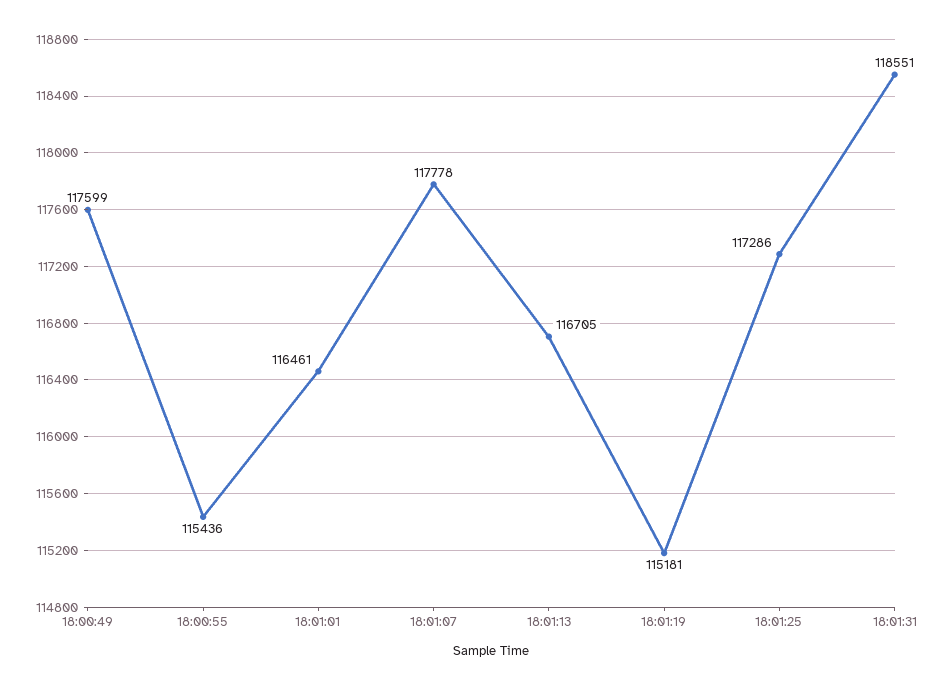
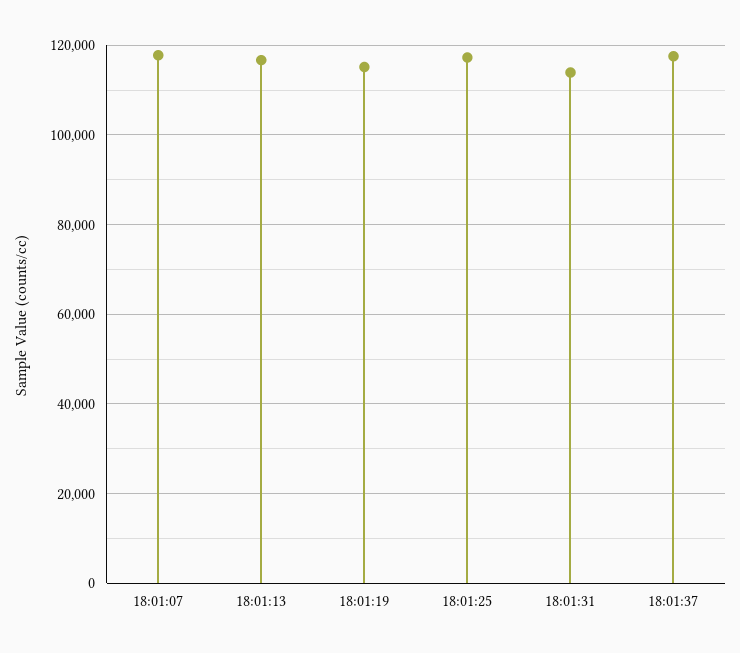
18:00:49: 117599 -> none
18:00:55: 115436 -> none
18:01:01: 116461 -> none
18:01:31: 118551 -> 114000
18:01:37: none -> 118000

